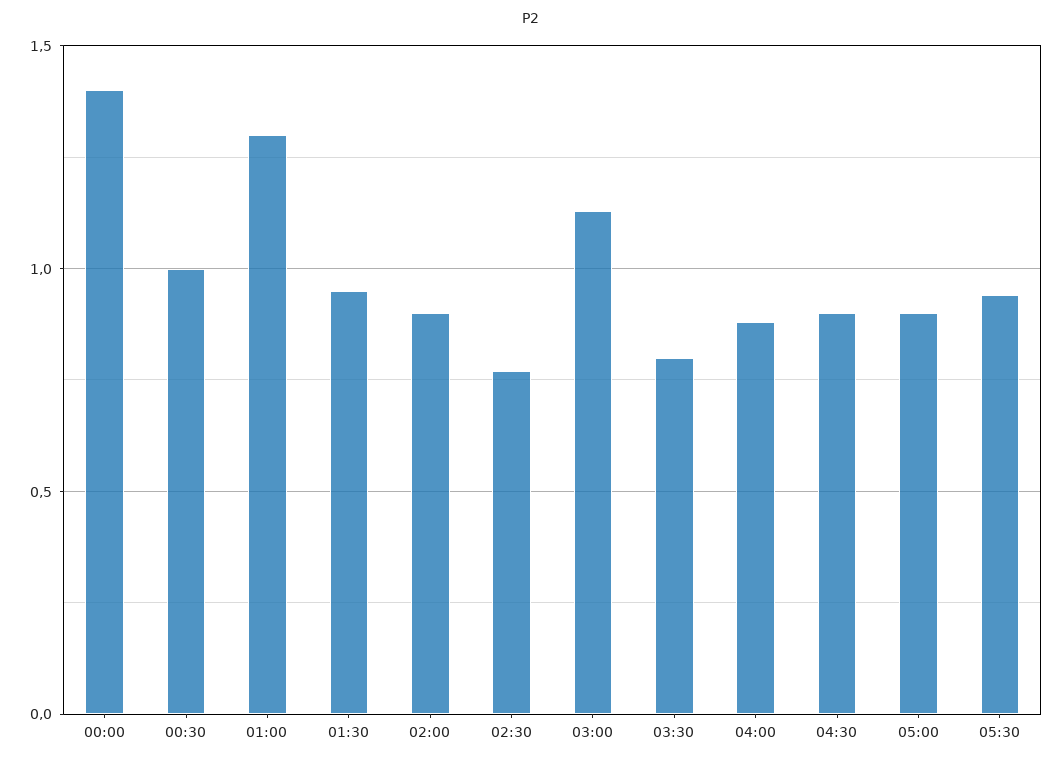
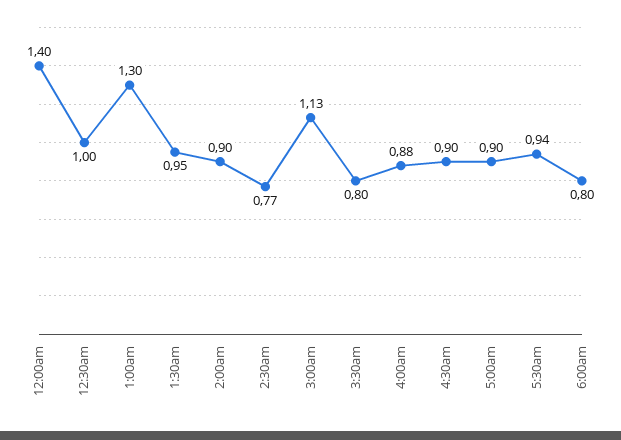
6:00am: none -> 0.8

